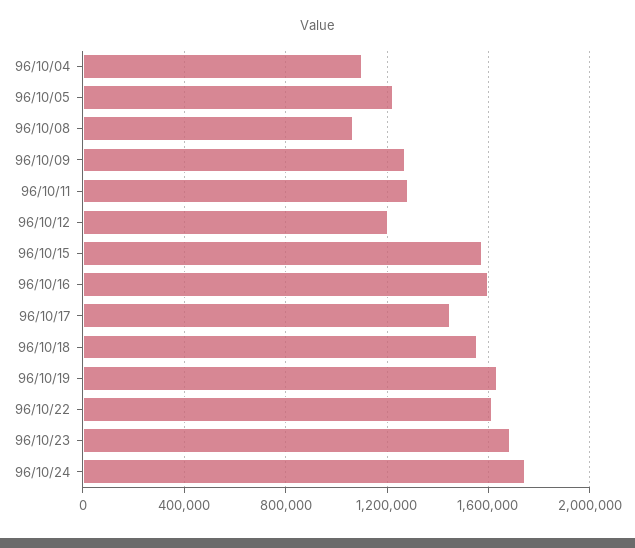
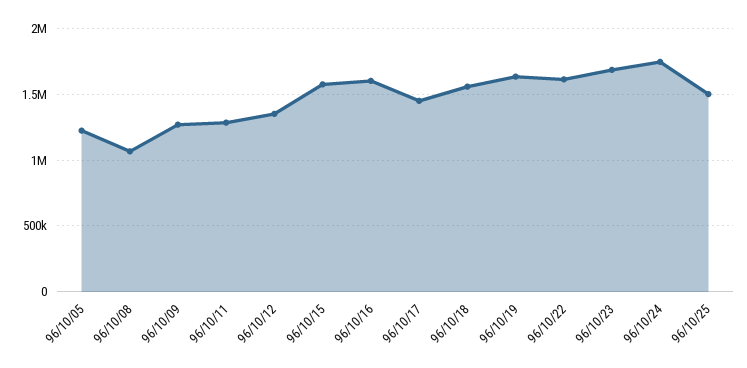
96/10/04: 1100000 -> none
96/10/12: 1200000 -> 1350000
96/10/25: none -> 1500000

